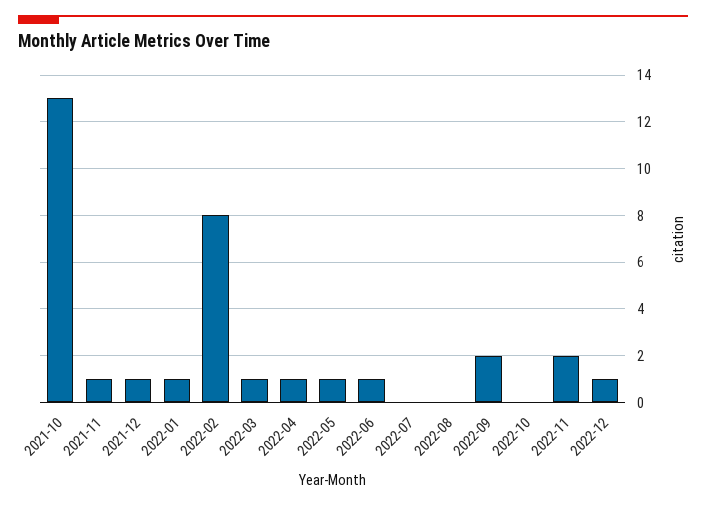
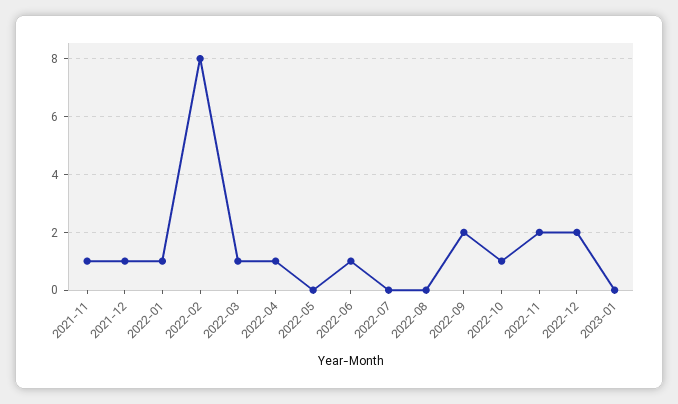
2021-10: 13 -> none
2022-05: 1 -> 0
2022-10: 0 -> 1
2022-12: 1 -> 2
2023-01: none -> 0

